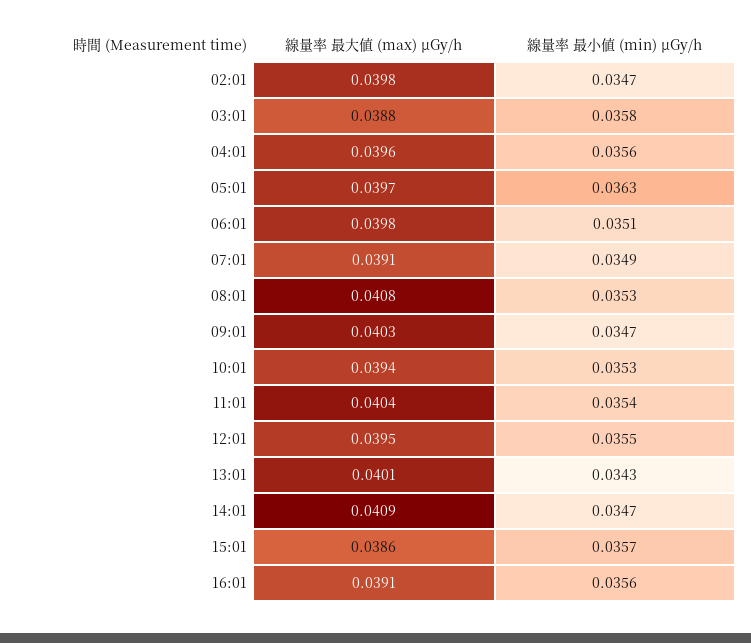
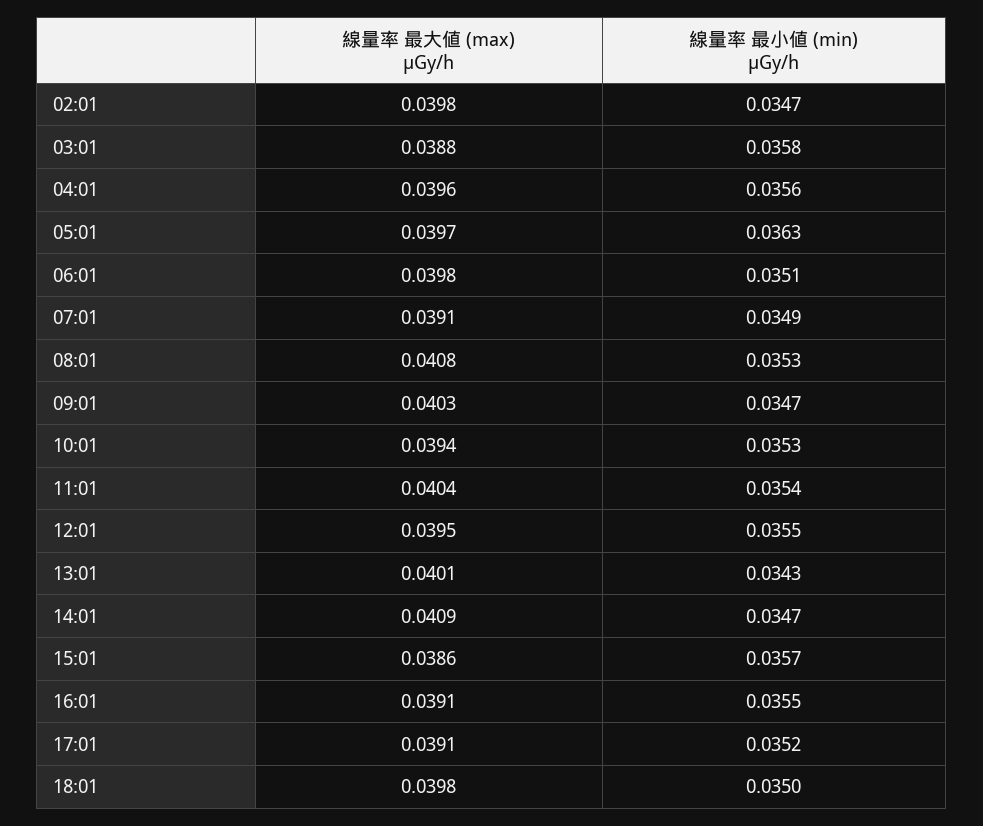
線量率 最小値 (min) μGy/h, 16:01: 0.0356 -> 0.0355
線量率 最大値 (max) μGy/h, 17:01: none -> 0.0391
線量率 最小値 (min) μGy/h, 17:01: none -> 0.0352
線量率 最大値 (max) μGy/h, 18:01: none -> 0.0398
線量率 最小値 (min) μGy/h, 18:01: none -> 0.035

